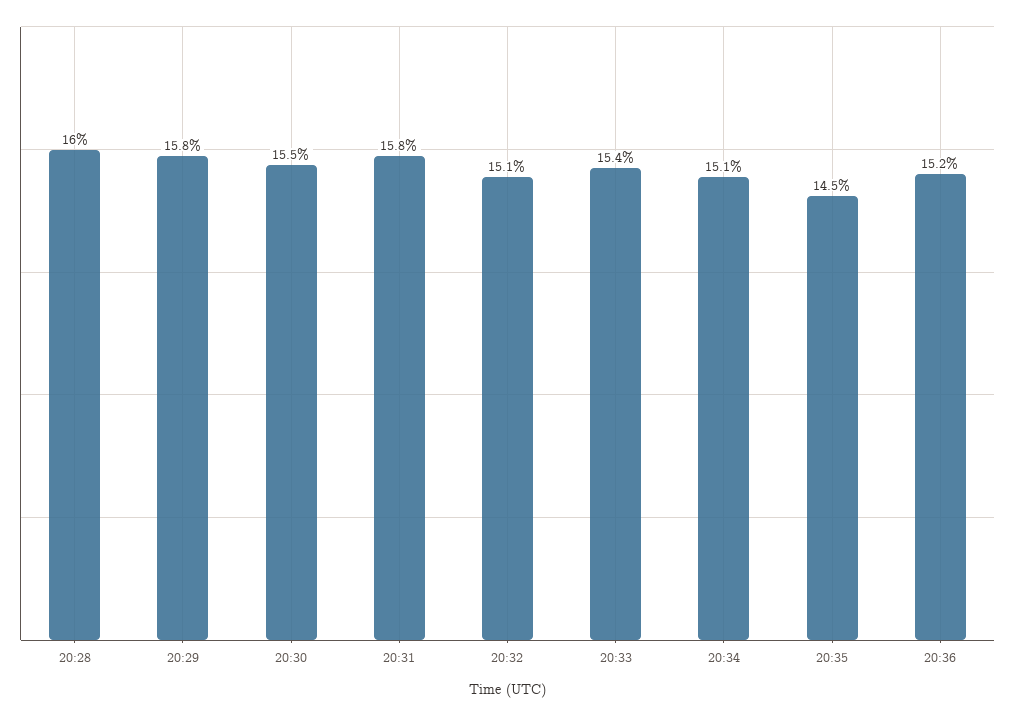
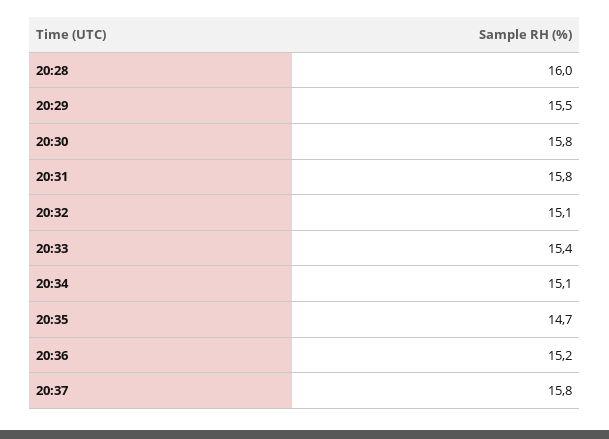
20:29: 15.8 -> 15.5
20:30: 15.5 -> 15.8
20:35: 14.5 -> 14.7
20:37: none -> 15.8

